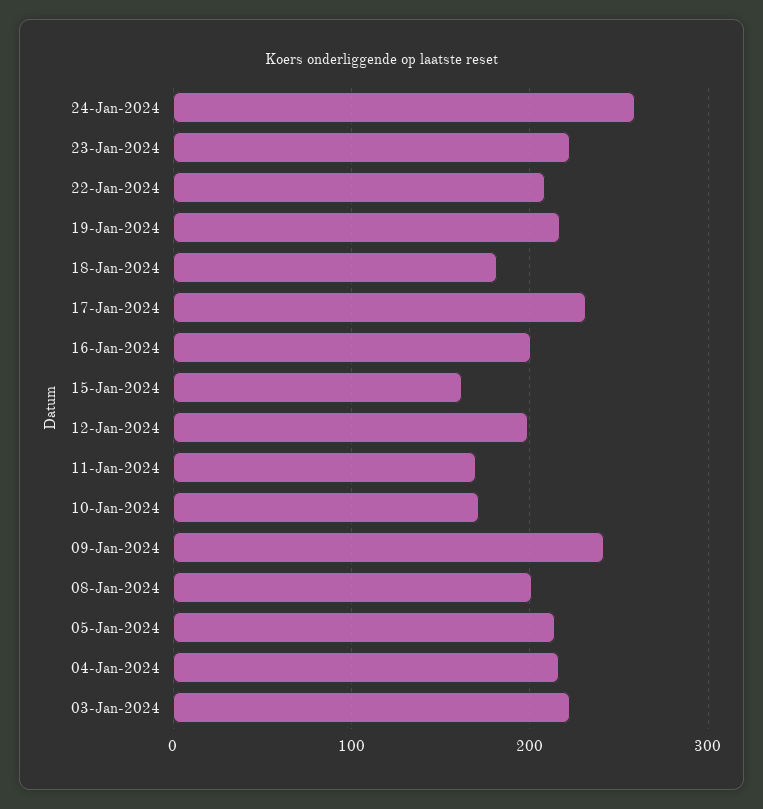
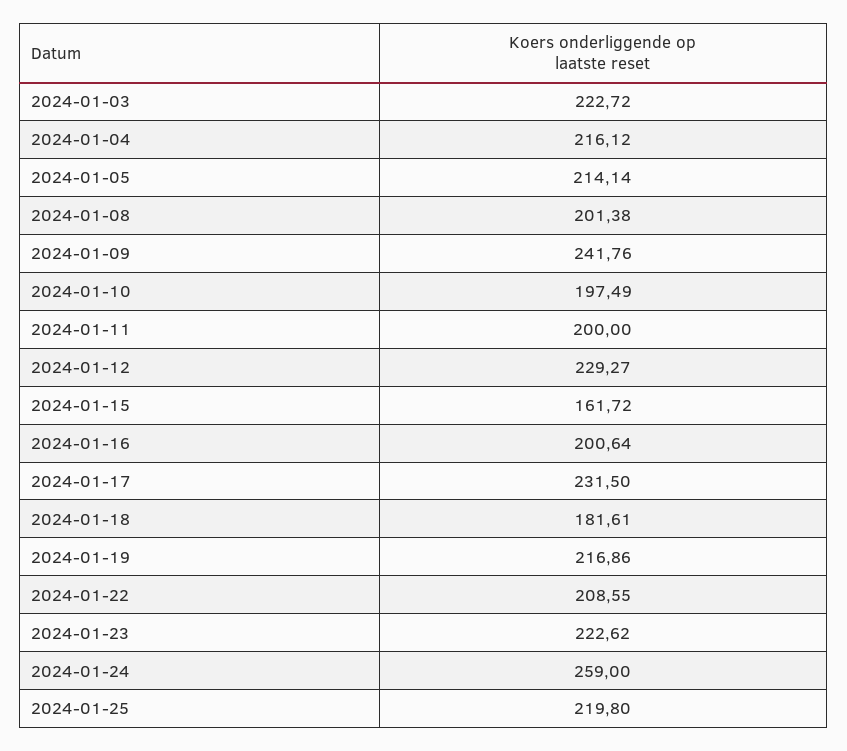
12-Jan-2024: 200 -> 229.27
11-Jan-2024: 170 -> 200
10-Jan-2024: 170 -> 197.49
2024-01-25: none -> 219.8

